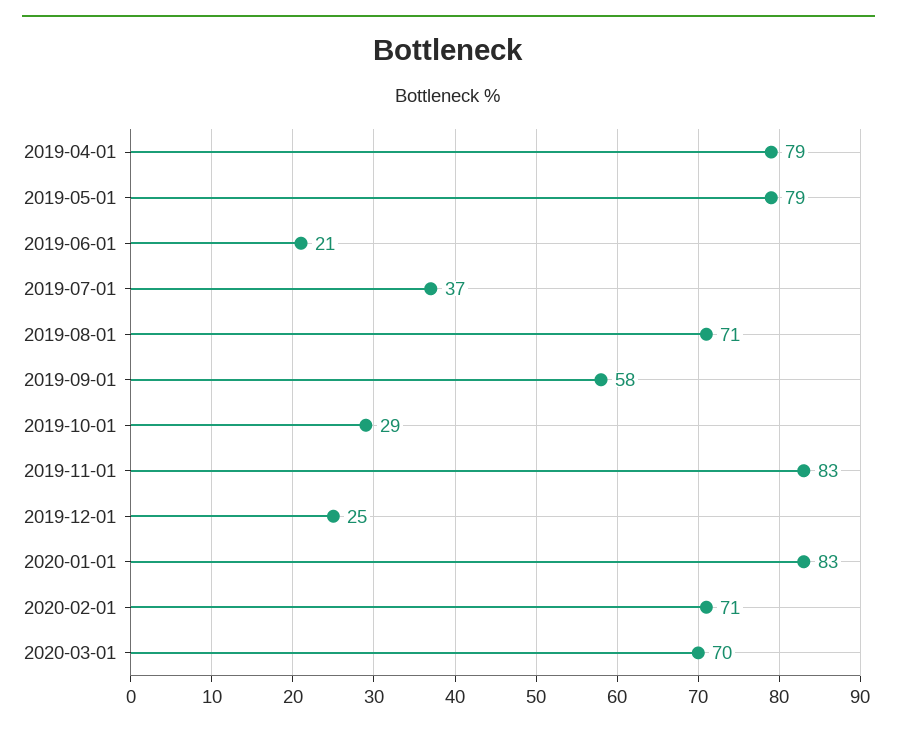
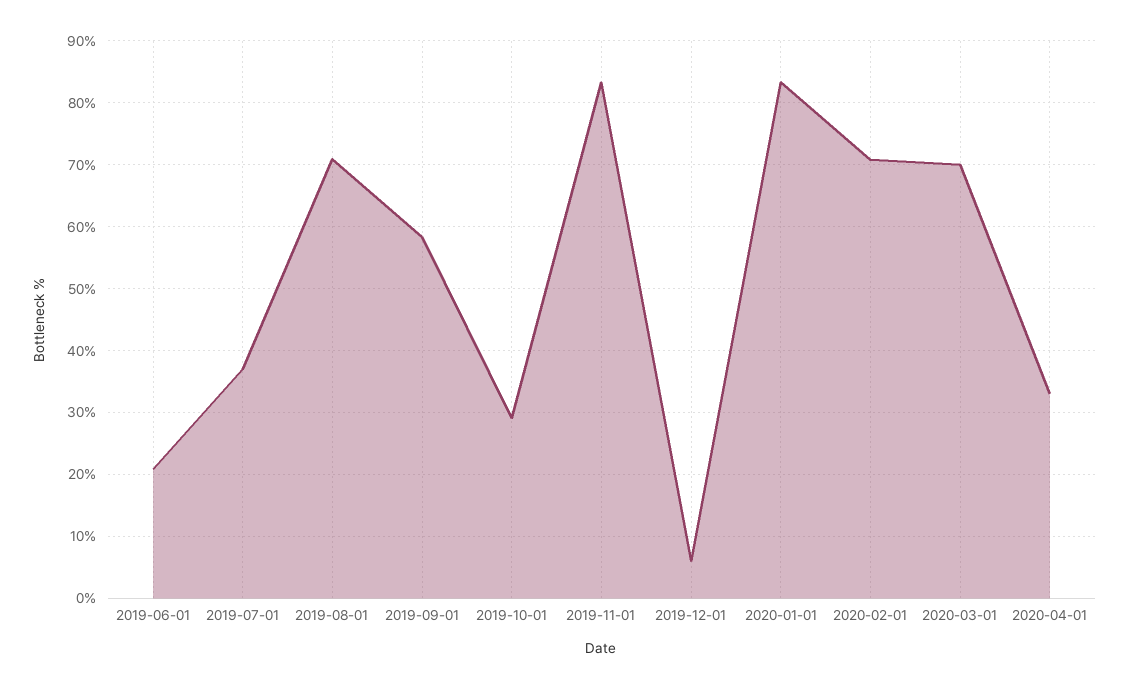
2019-04-01: 79 -> none
2019-05-01: 79 -> none
2019-12-01: 25 -> 6
2020-04-01: none -> 33

